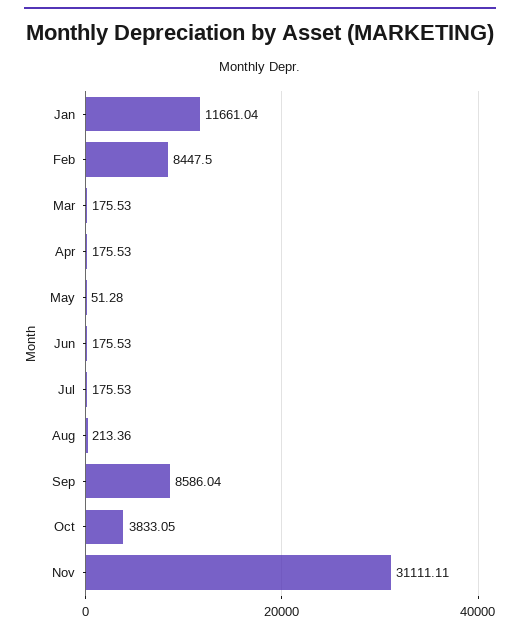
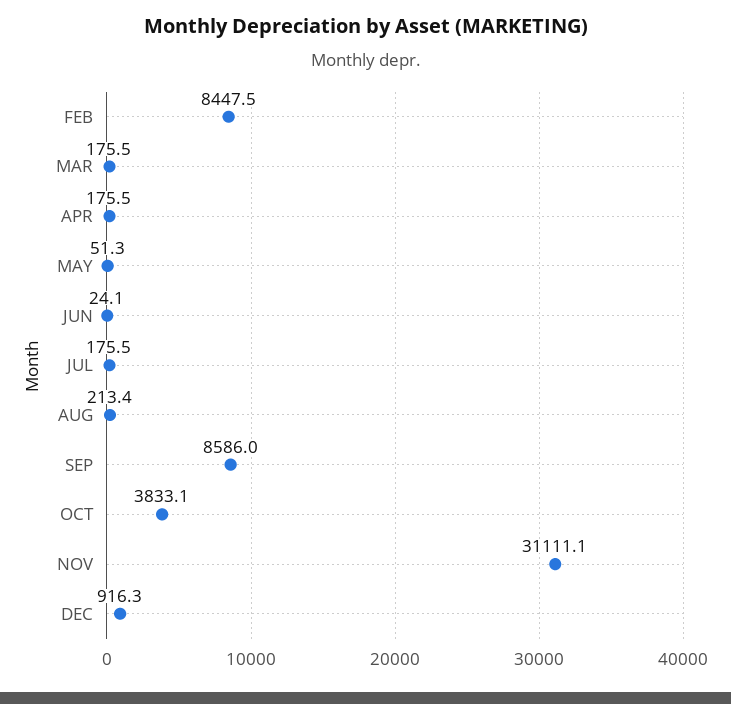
Jan: 11661.04 -> none
Jun: 175.53 -> 24.1
DEC: none -> 916.3

